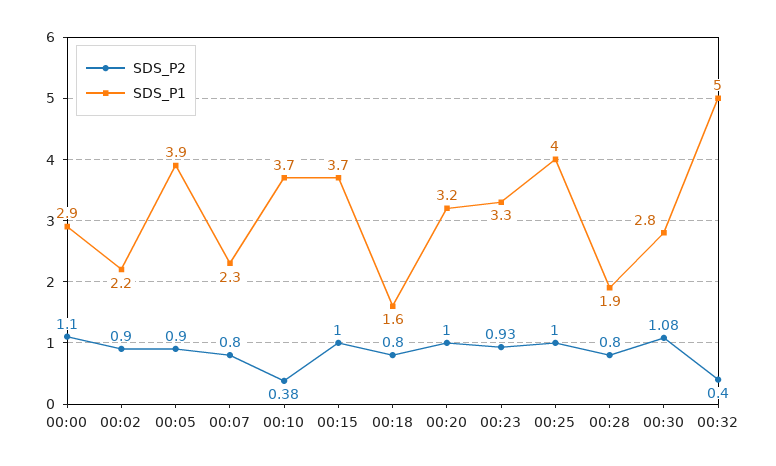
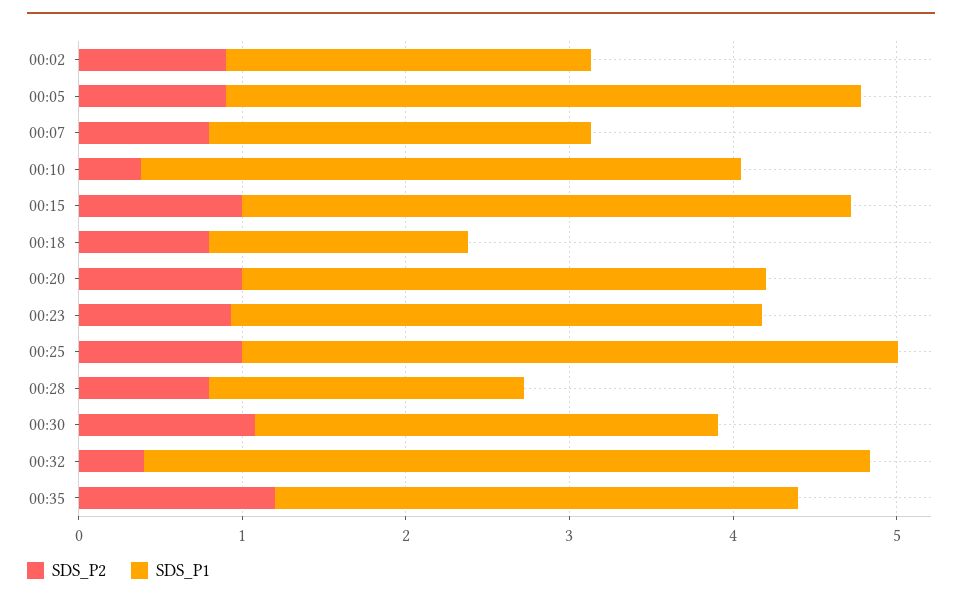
SDS_P2, 00:00: 1.1 -> none
SDS_P1, 00:00: 2.9 -> none
SDS_P1, 00:32: 5 -> 4.4
SDS_P2, 00:35: none -> 1.2
SDS_P1, 00:35: none -> 3.2

